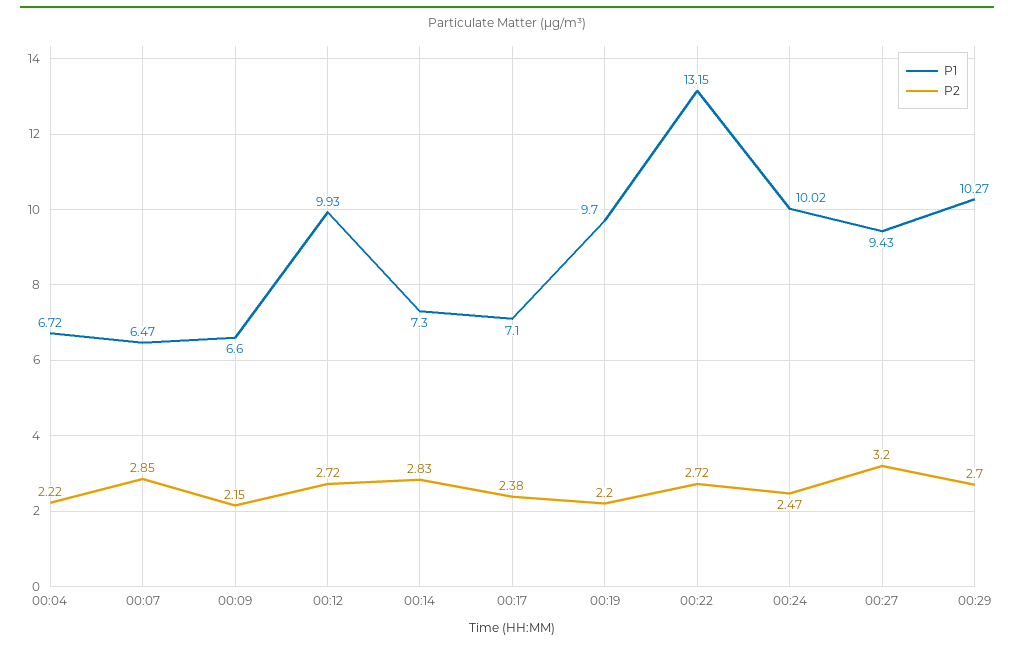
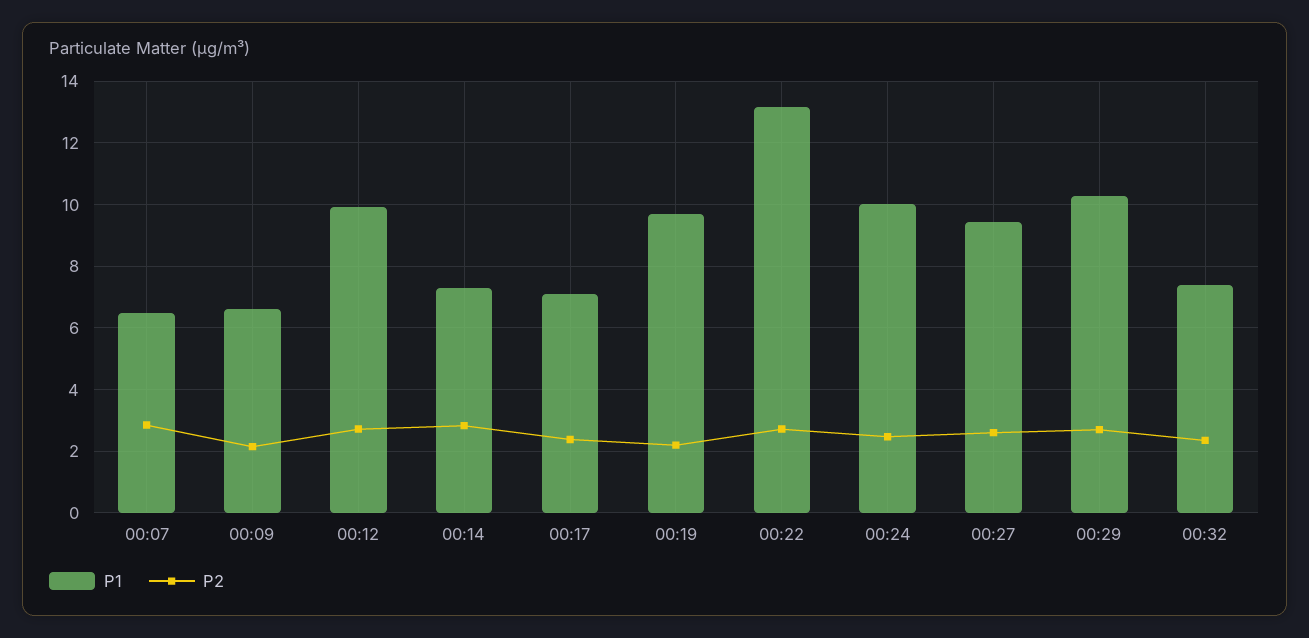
P1, 00:04: 6.72 -> none
P2, 00:04: 2.22 -> none
P2, 00:27: 3.2 -> 2.6
P1, 00:32: none -> 7.4
P2, 00:32: none -> 2.4

